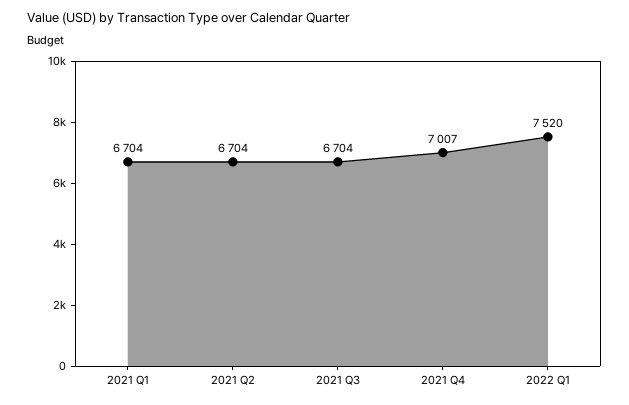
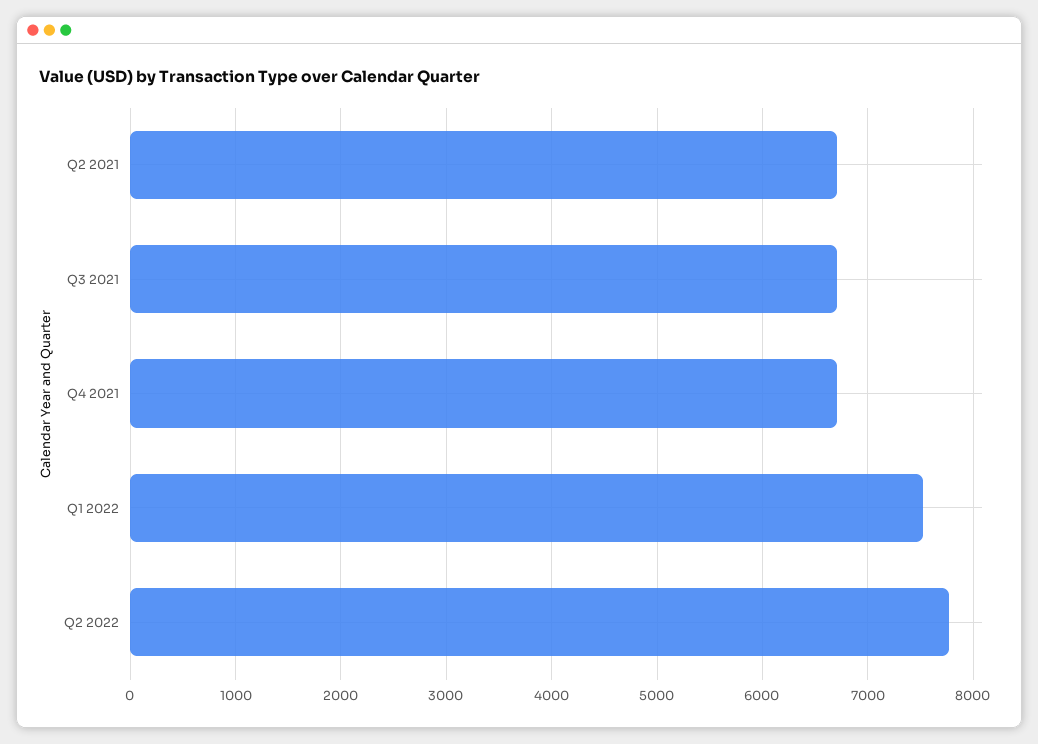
2021 Q1: 6704 -> none
2021 Q4: 7007 -> 6700
Q2 2022: none -> 7800

